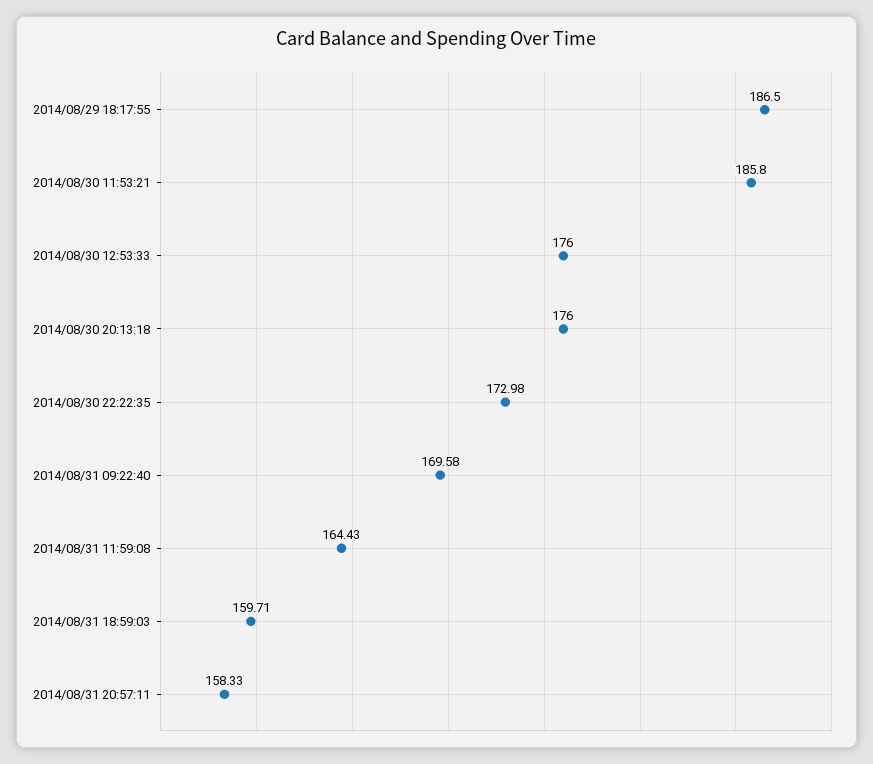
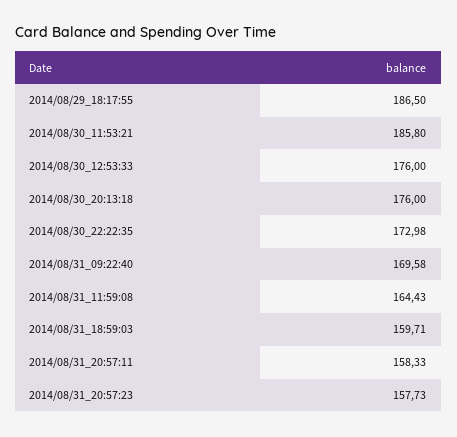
2014/08/31_20:57:23: none -> 157.73

